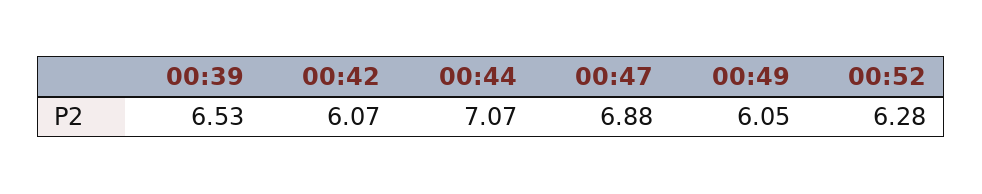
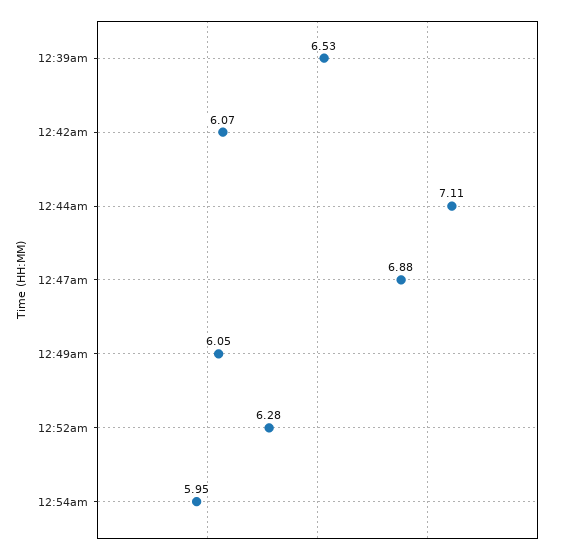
00:44: 7.07 -> 7.11
12:54am: none -> 5.95

